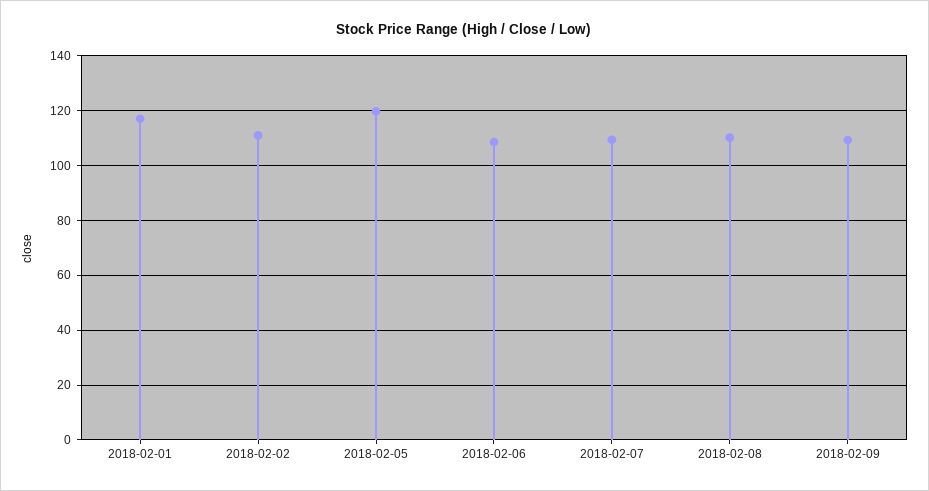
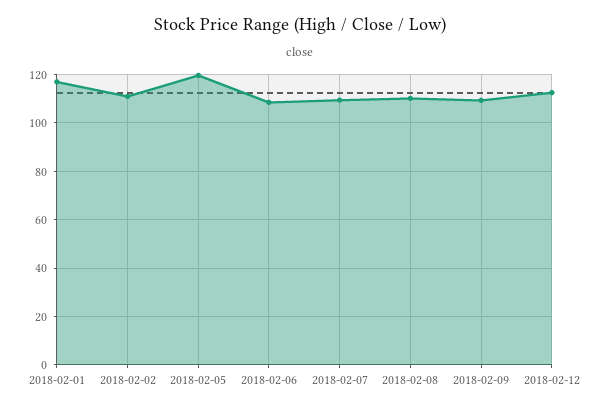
2018-02-12: none -> 112.5

